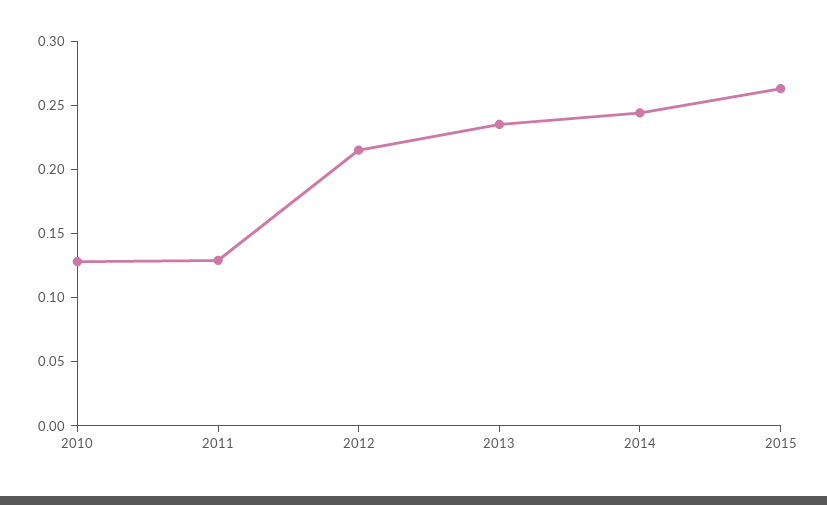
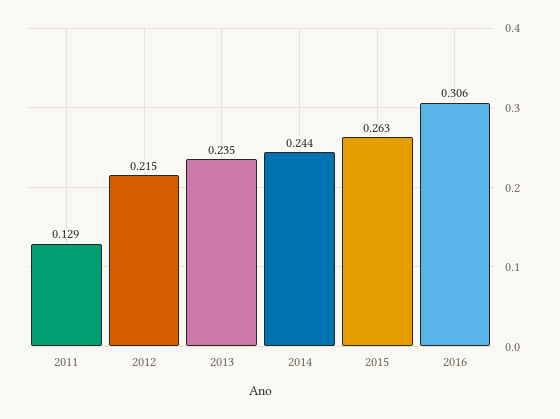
2010: 0.13 -> none
2016: none -> 0.306

